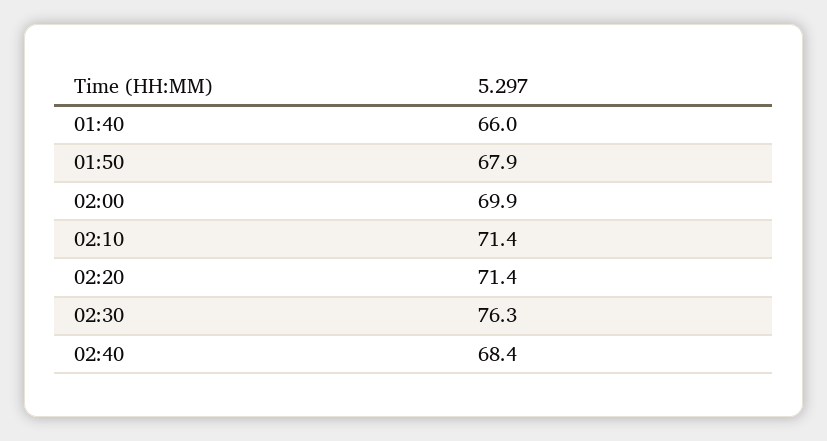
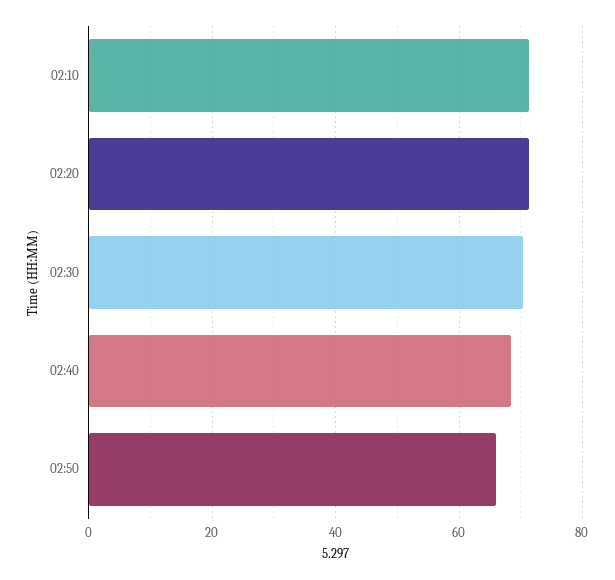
01:40: 66 -> none
01:50: 67.9 -> none
02:00: 69.9 -> none
02:30: 76.3 -> 70
02:50: none -> 66

